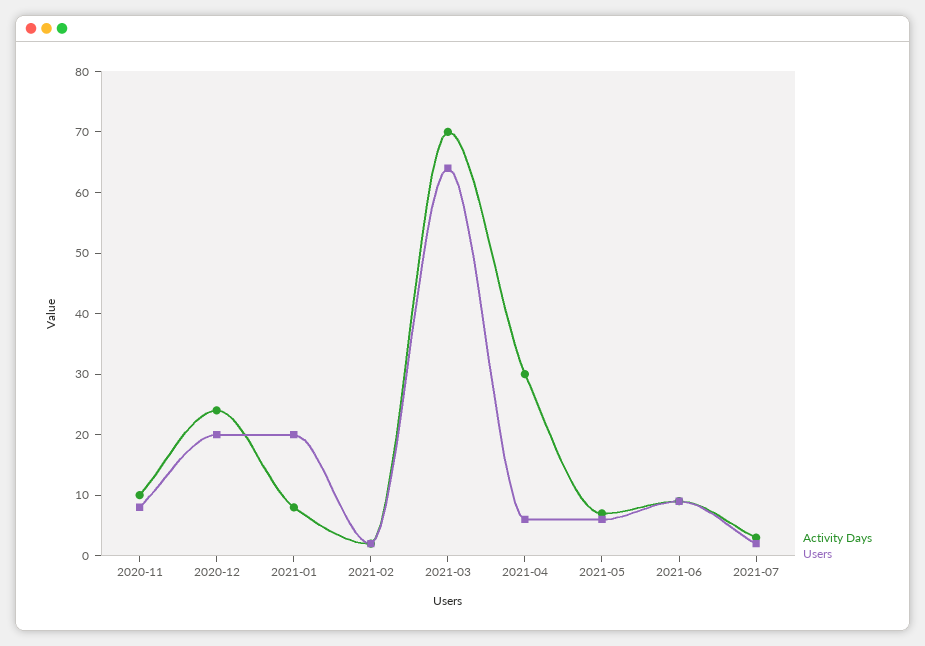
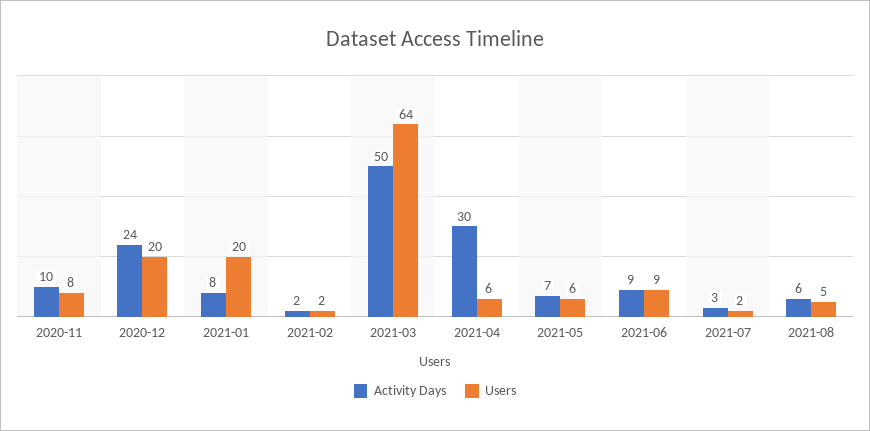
Activity Days, 2021-03: 70 -> 50
Activity Days, 2021-08: none -> 6
Users, 2021-08: none -> 5

